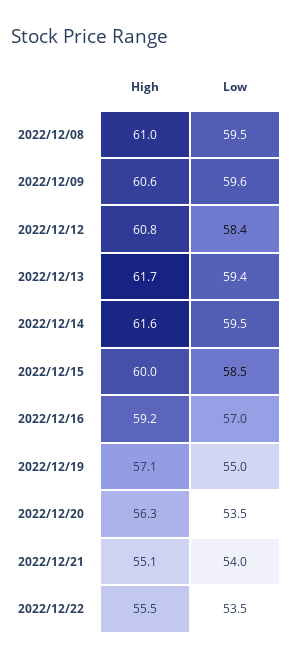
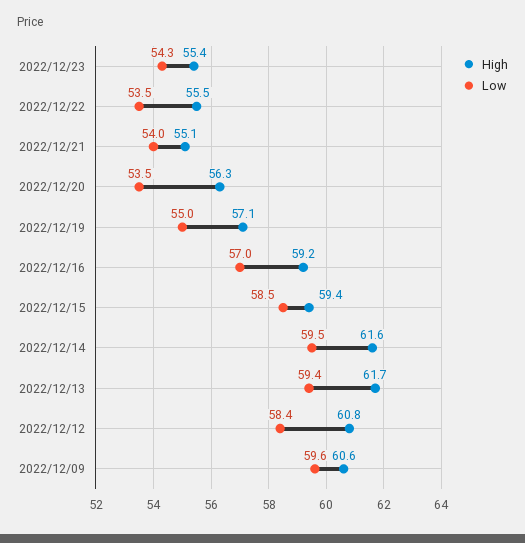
High, 2022/12/08: 61 -> none
Low, 2022/12/08: 59.5 -> none
High, 2022/12/15: 60 -> 59.4
High, 2022/12/23: none -> 55.4
Low, 2022/12/23: none -> 54.3

